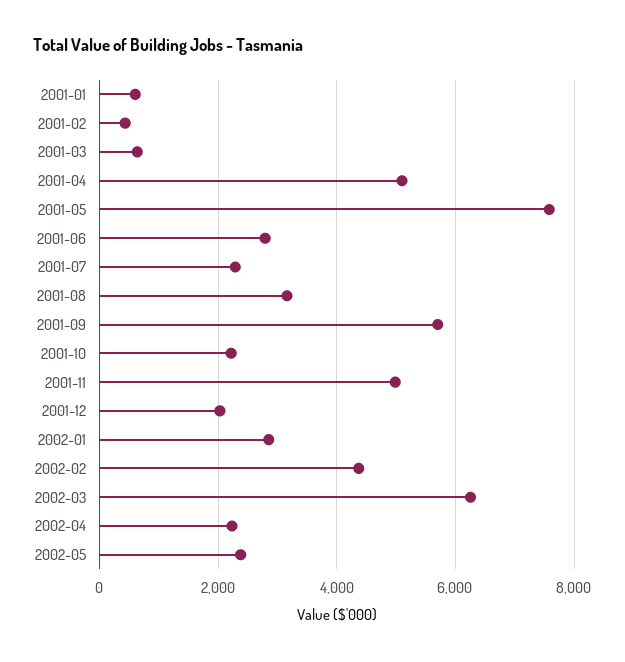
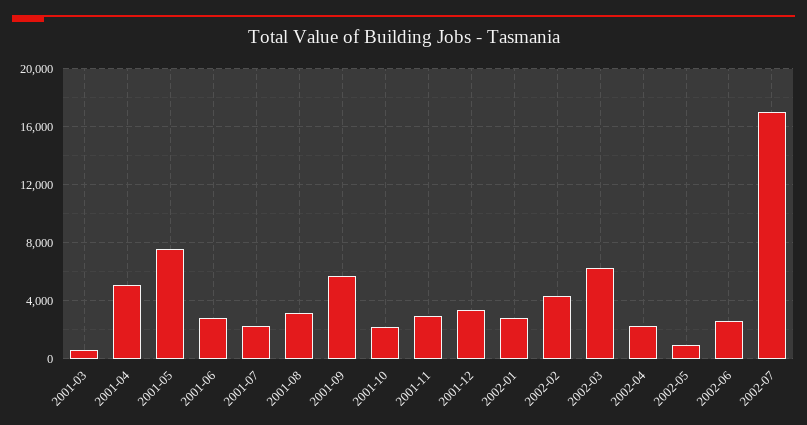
2001-01: 600 -> none
2001-02: 400 -> none
2001-11: 5000 -> 3000
2001-12: 2000 -> 3500
2002-05: 2400 -> 1000
2002-06: none -> 2500
2002-07: none -> 17000

